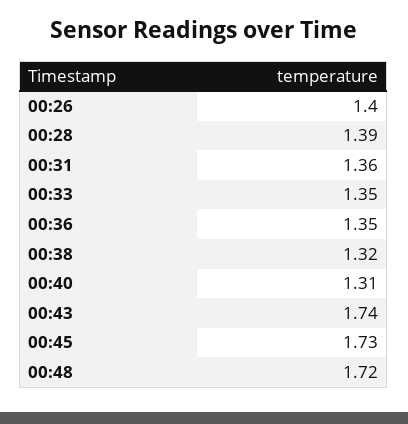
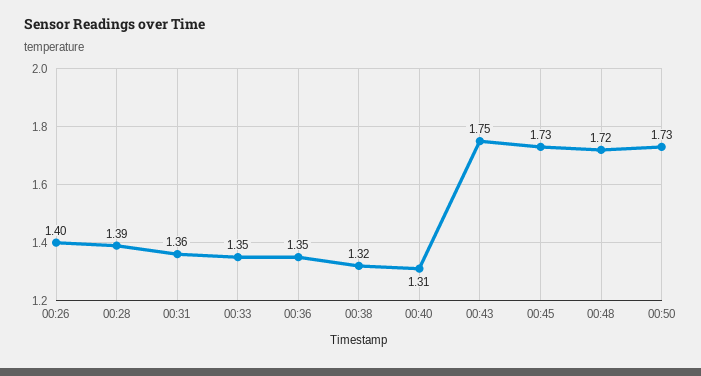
00:43: 1.74 -> 1.75
00:50: none -> 1.73

